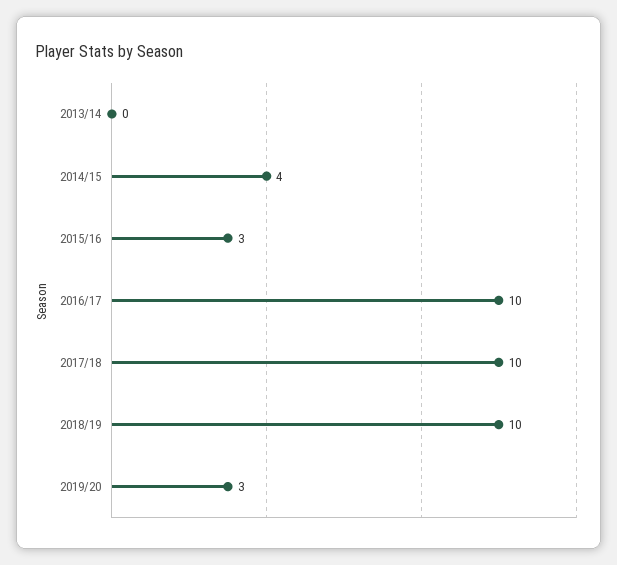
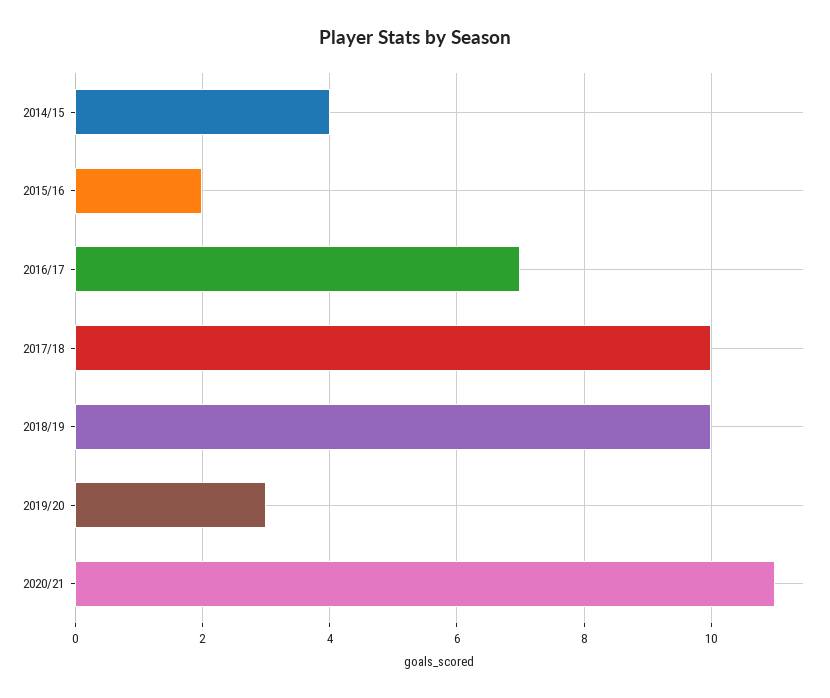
2013/14: 0 -> none
2015/16: 3 -> 2
2016/17: 10 -> 7
2020/21: none -> 11

